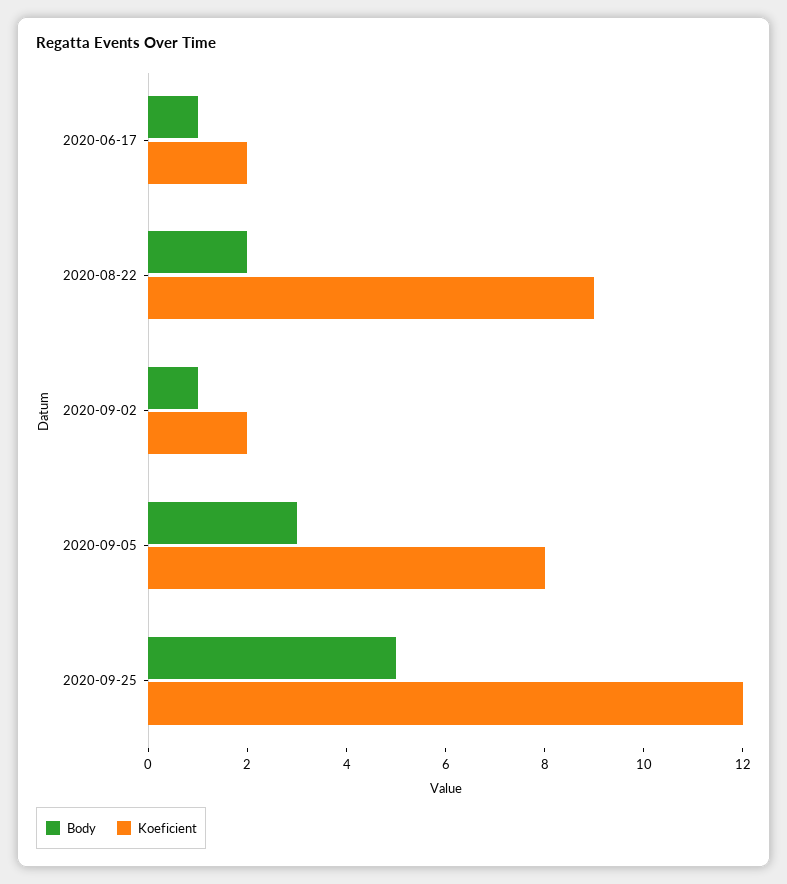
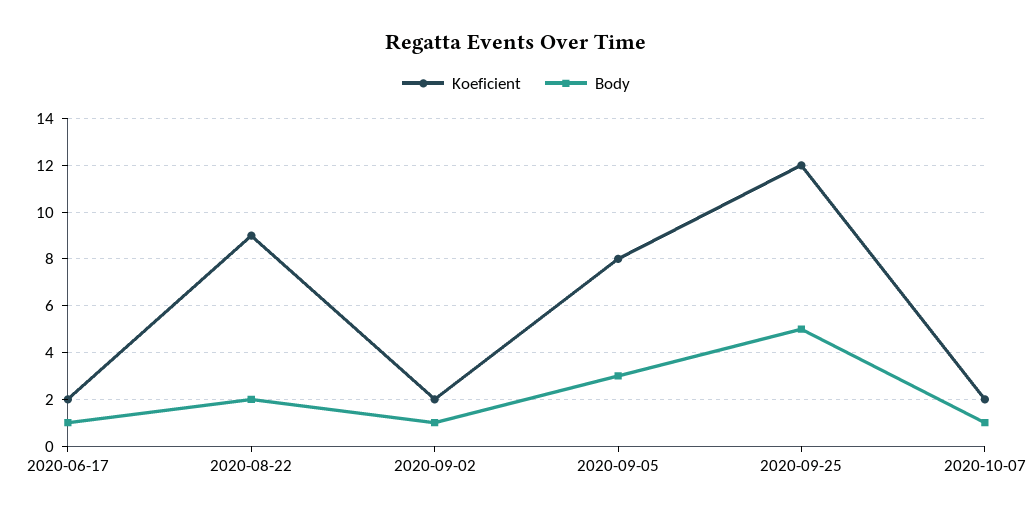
Koeficient, 2020-10-07: none -> 2
Body, 2020-10-07: none -> 1

